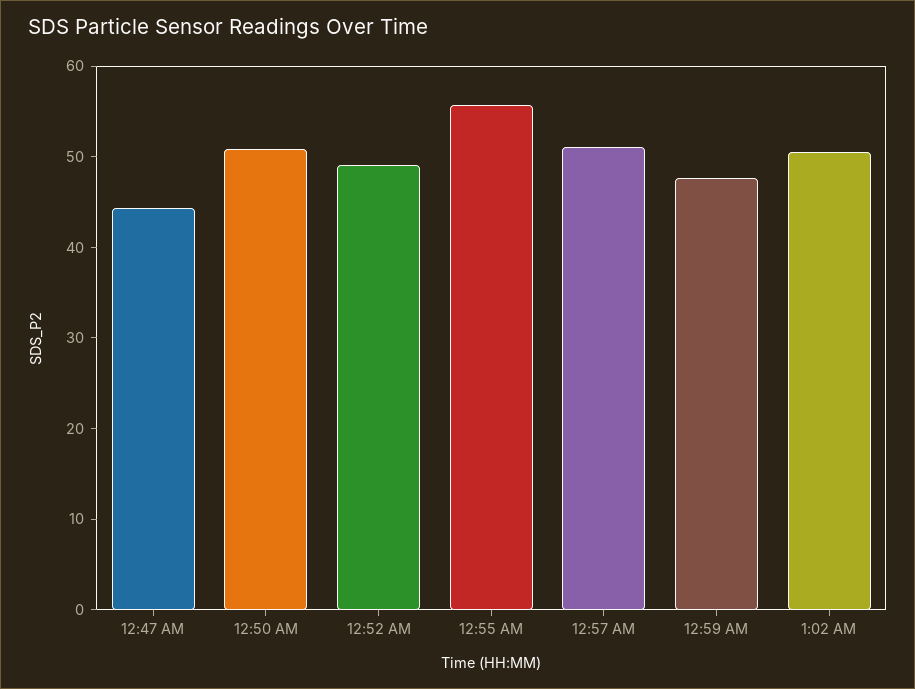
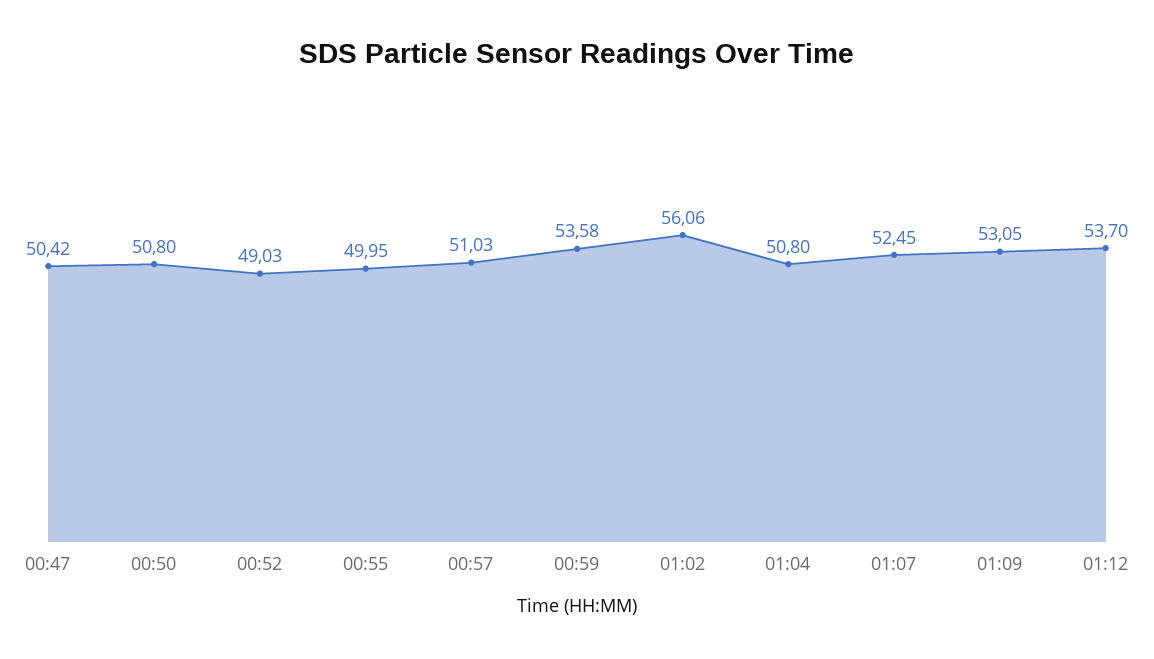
12:47 AM: 44 -> 50.42
12:55 AM: 56 -> 49.95
12:59 AM: 48 -> 53.58
1:02 AM: 50 -> 56.06
01:04: none -> 50.8
01:07: none -> 52.45
01:09: none -> 53.05
01:12: none -> 53.7

